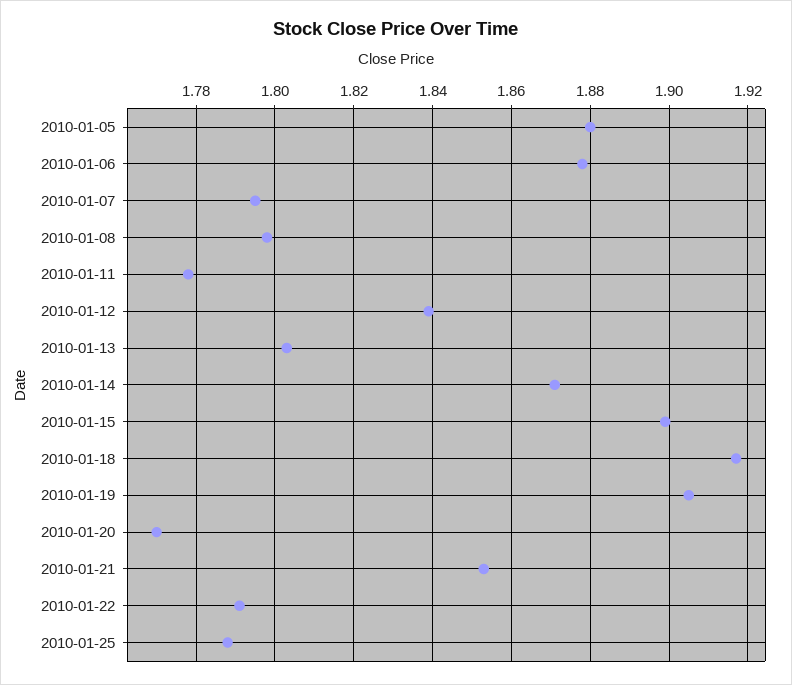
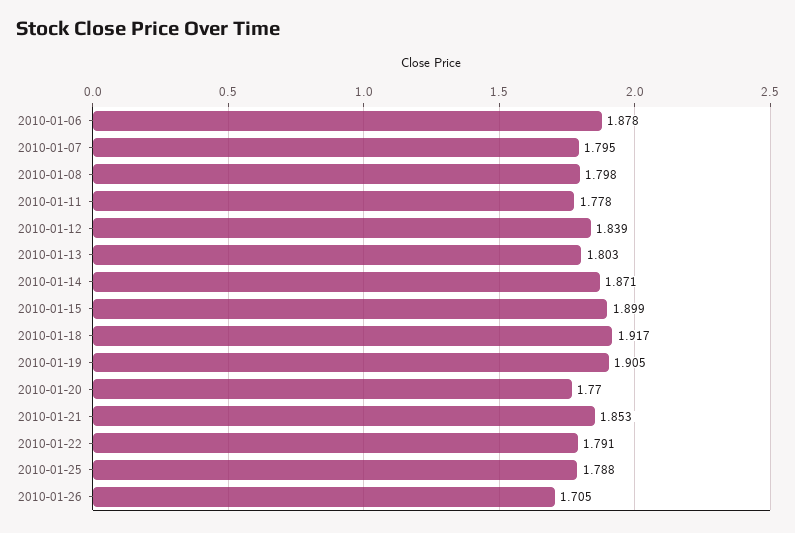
2010-01-05: 1.88 -> none
2010-01-26: none -> 1.705

